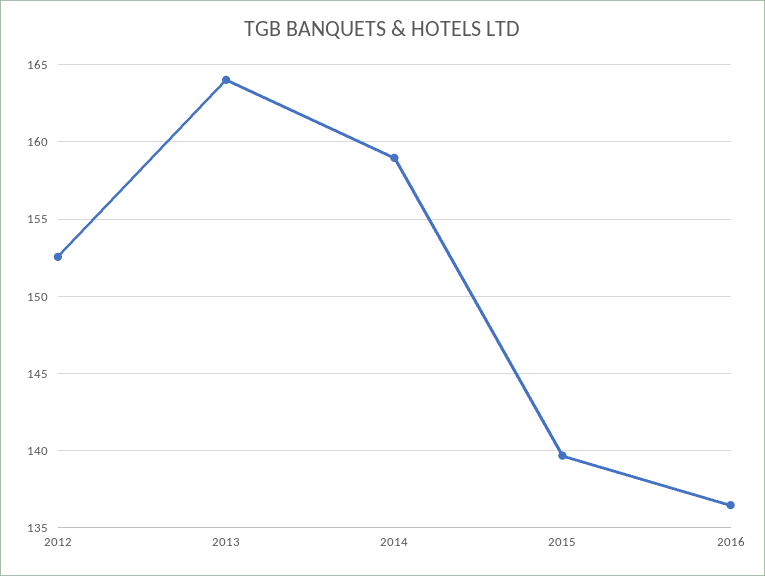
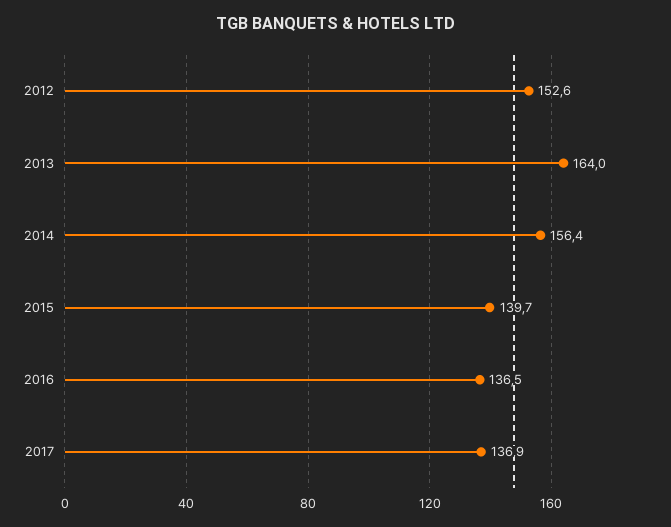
2014: 159 -> 156.4
2017: none -> 136.9

